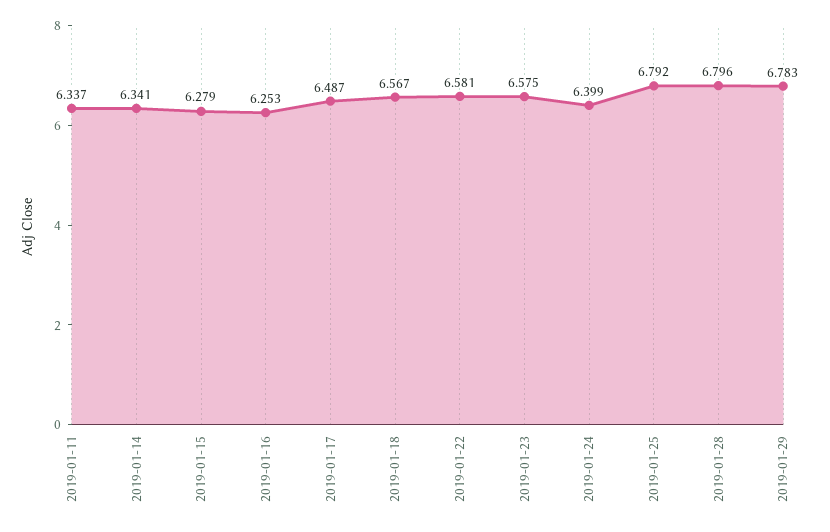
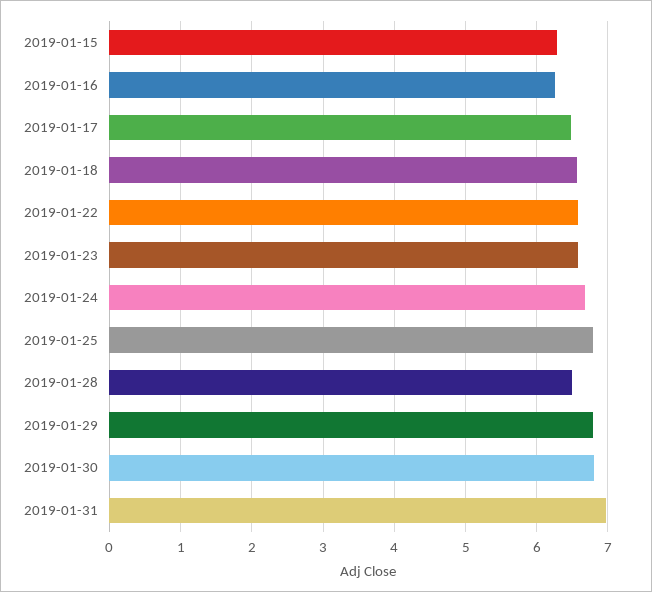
2019-01-11: 6.337 -> none
2019-01-14: 6.341 -> none
2019-01-24: 6.399 -> 6.7
2019-01-28: 6.796 -> 6.5
2019-01-30: none -> 6.8
2019-01-31: none -> 7

